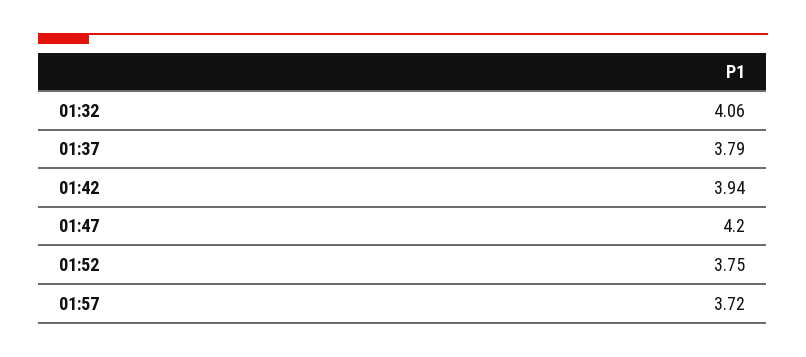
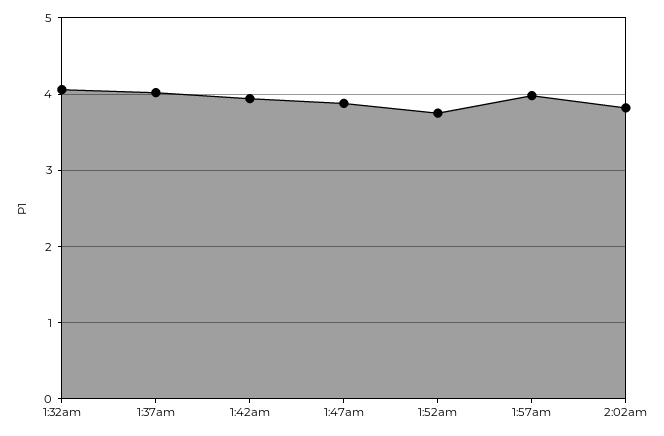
01:37: 3.79 -> 4
01:47: 4.2 -> 3.9
01:57: 3.72 -> 4
2:02am: none -> 3.8

